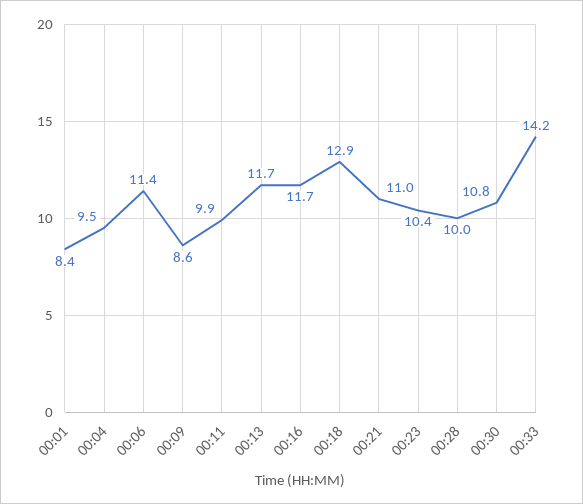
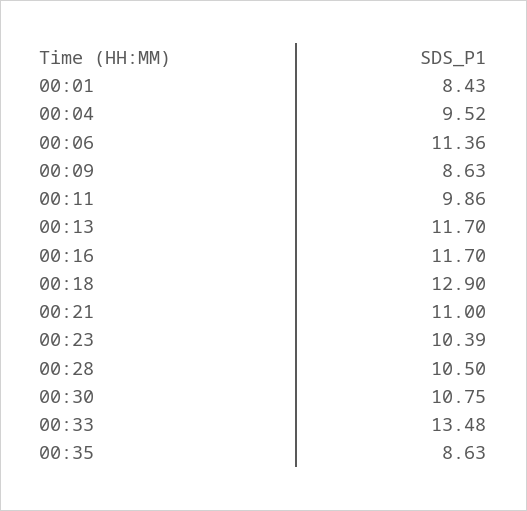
00:28: 10 -> 10.5
00:33: 14.2 -> 13.48
00:35: none -> 8.63

